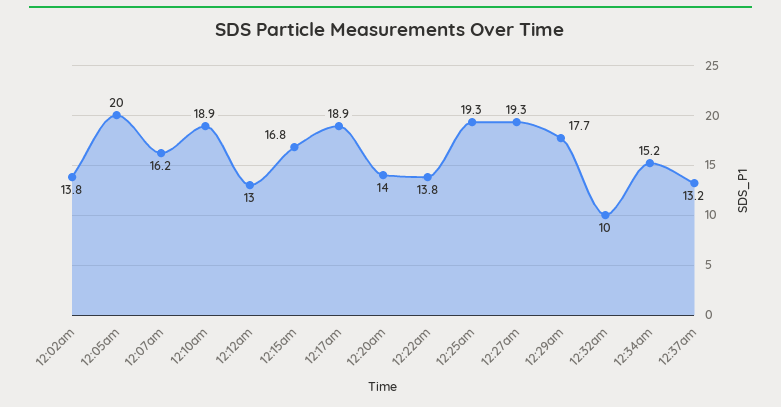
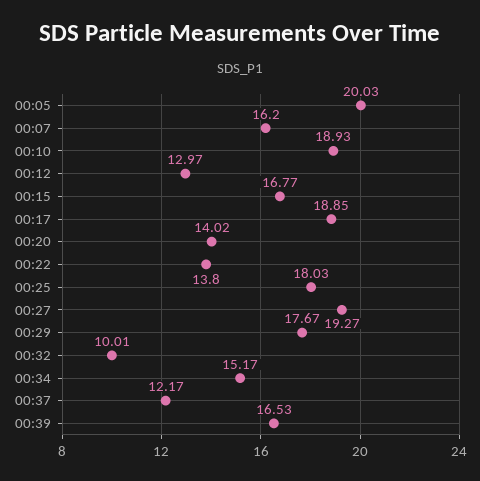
12:02am: 13.8 -> none
12:25am: 19.3 -> 18.03
12:37am: 13.2 -> 12.17
00:39: none -> 16.53

